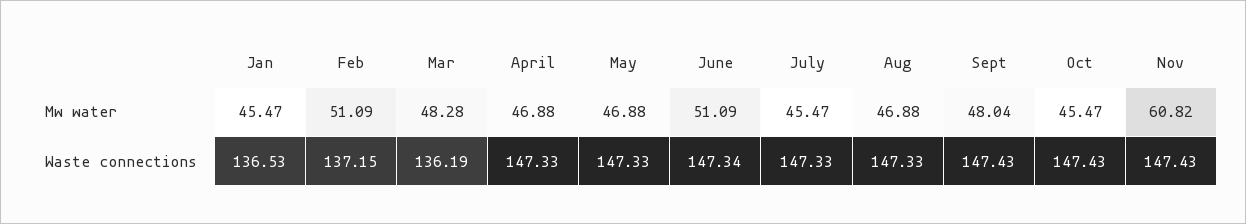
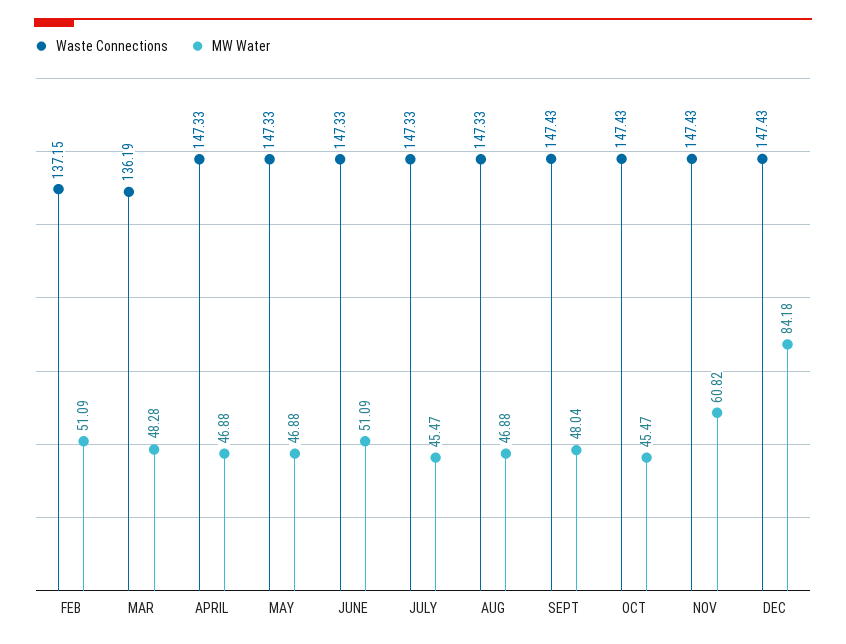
Mw water, Jan: 45.47 -> none
Waste connections, Jan: 136.53 -> none
Waste connections, June: 147.34 -> 147.33
Waste connections, DEC: none -> 147.43
Mw water, DEC: none -> 84.18

